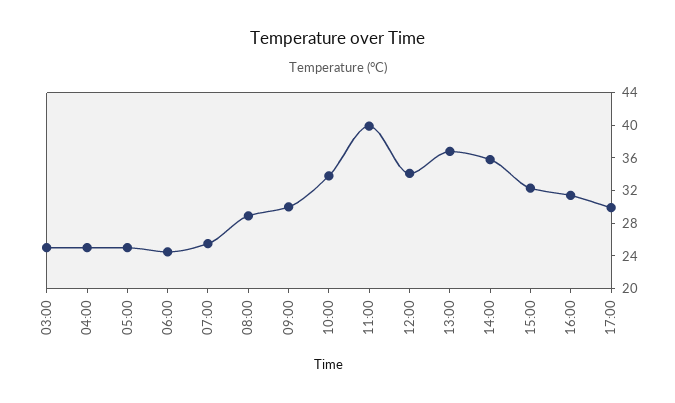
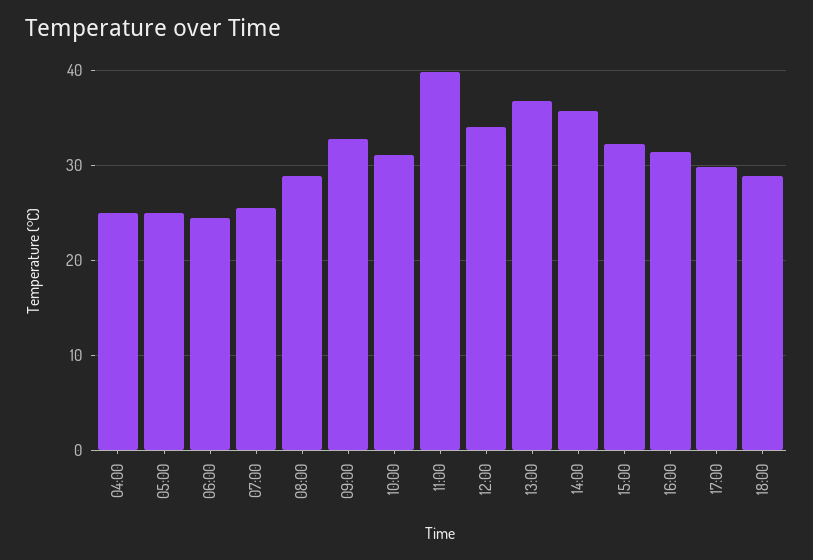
03:00: 25 -> none
09:00: 30 -> 33
10:00: 34 -> 31
18:00: none -> 29

